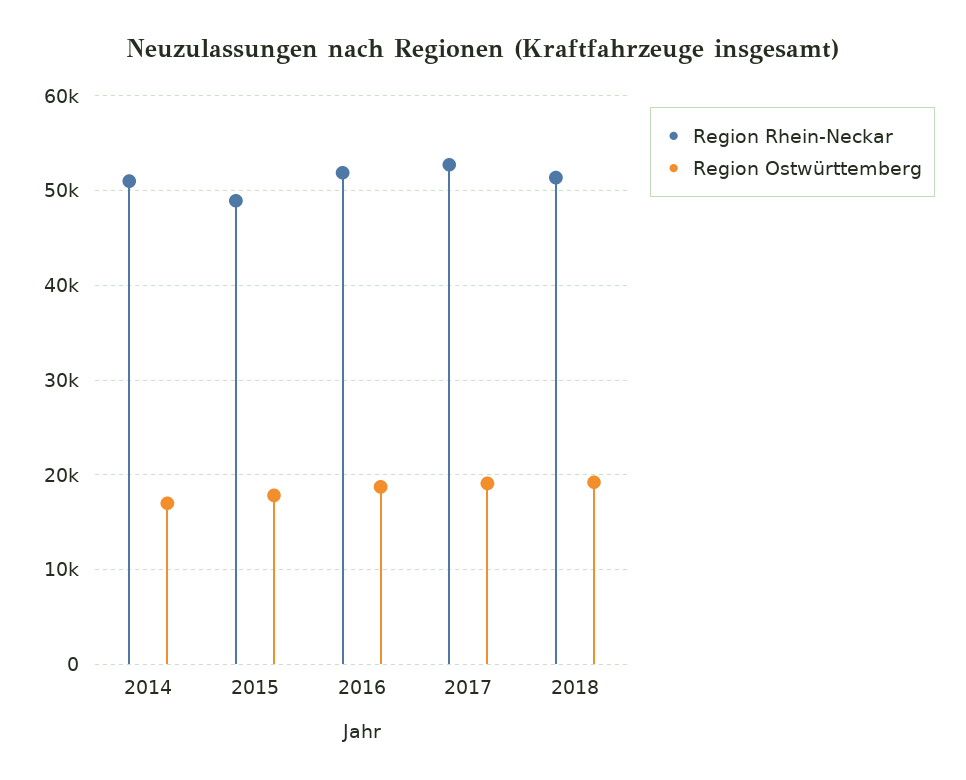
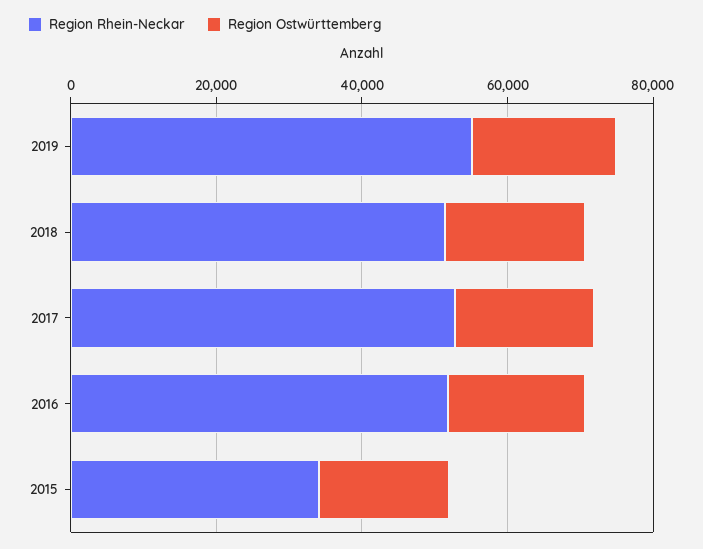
Region Rhein-Neckar, 2014: 51000 -> none
Region Ostwürttemberg, 2014: 17000 -> none
Region Rhein-Neckar, 2015: 49000 -> 35000
Region Rhein-Neckar, 2019: none -> 55000
Region Ostwürttemberg, 2019: none -> 20000

